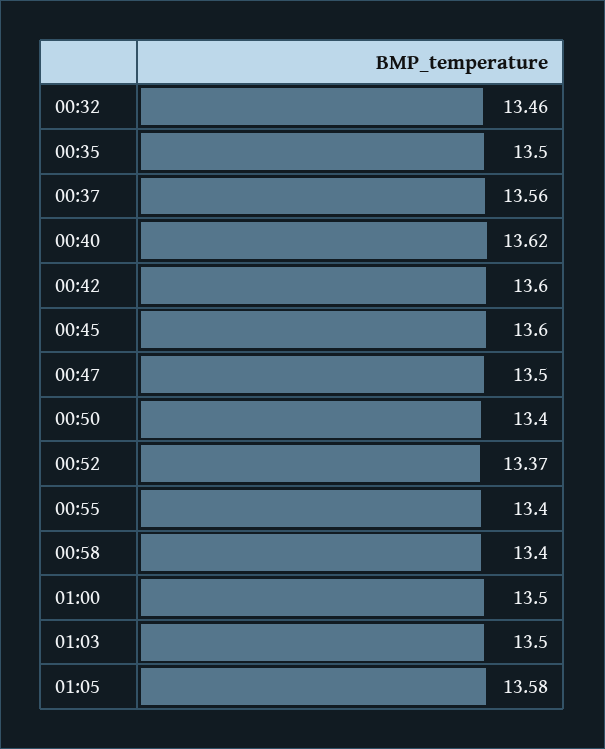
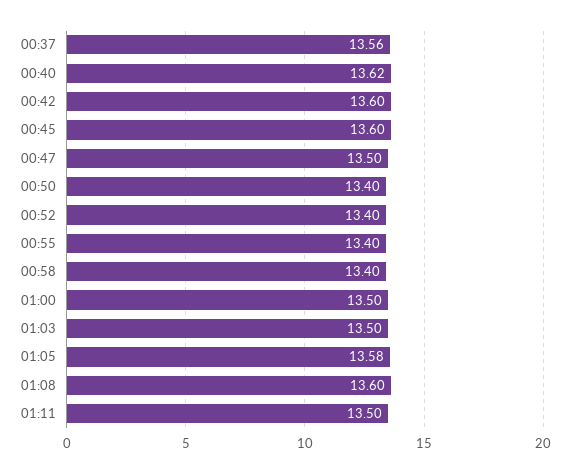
00:32: 13.46 -> none
00:35: 13.5 -> none
00:52: 13.37 -> 13.4
01:08: none -> 13.6
01:11: none -> 13.5

